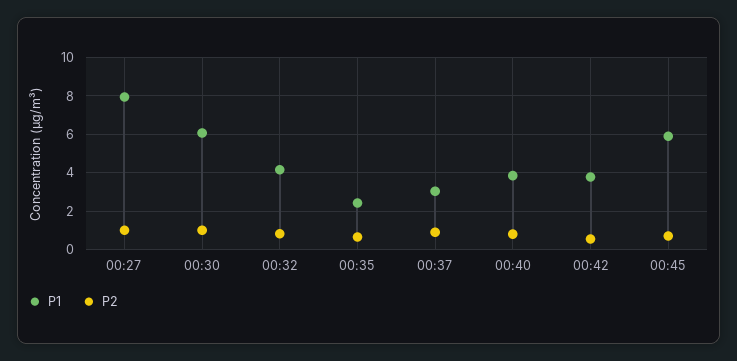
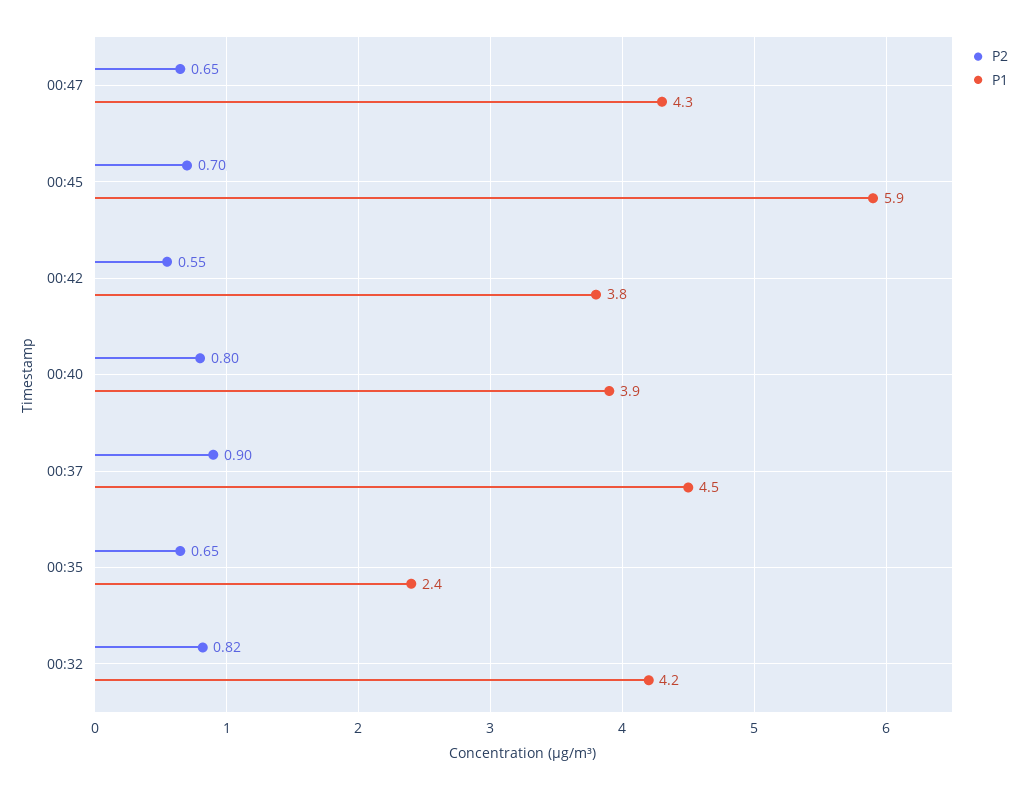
P1, 00:27: 8 -> none
P2, 00:27: 1 -> none
P1, 00:30: 6 -> none
P2, 00:30: 1 -> none
P1, 00:37: 3 -> 4.5
P2, 00:47: none -> 0.65
P1, 00:47: none -> 4.3

